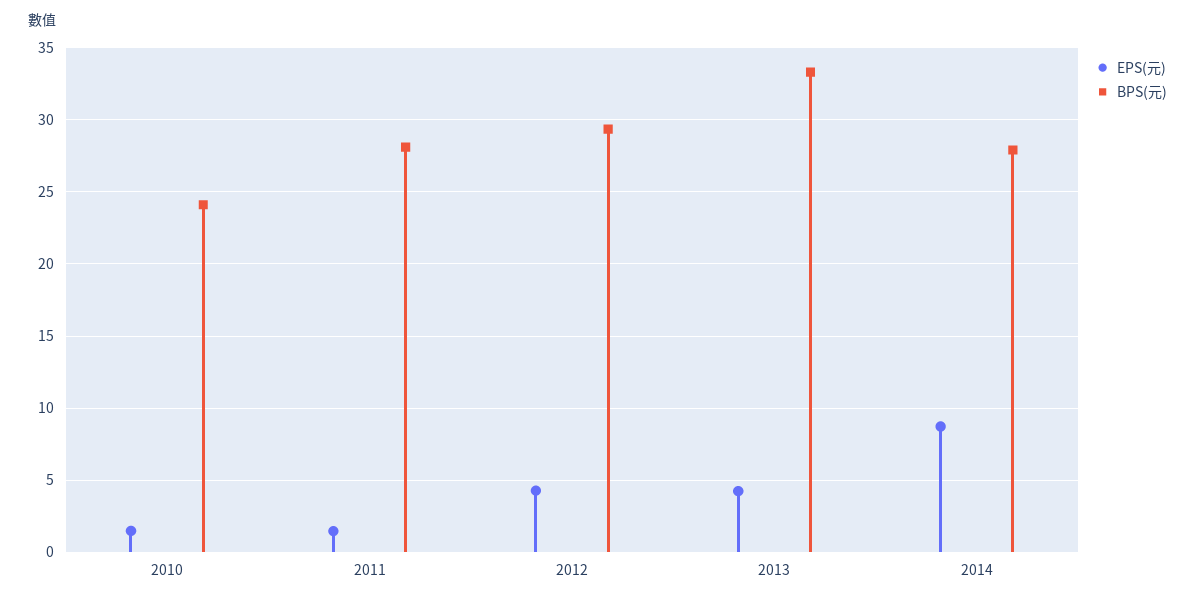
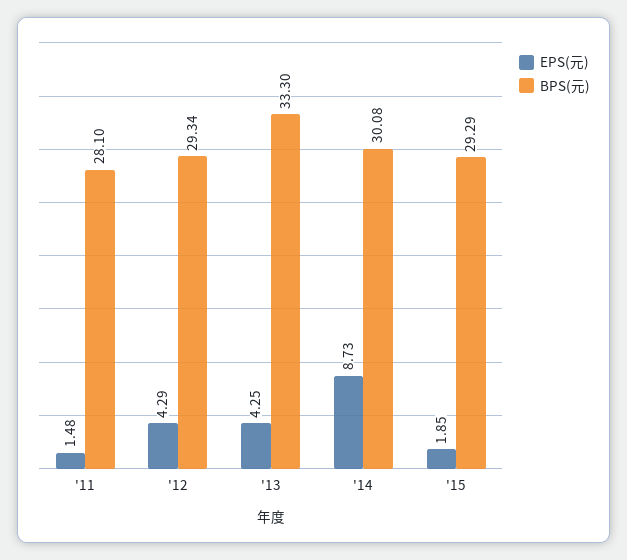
EPS(元), 2010: 1.5 -> none
BPS(元), 2010: 24 -> none
BPS(元), 2014: 28 -> 30.08
EPS(元), '15: none -> 1.85
BPS(元), '15: none -> 29.29

